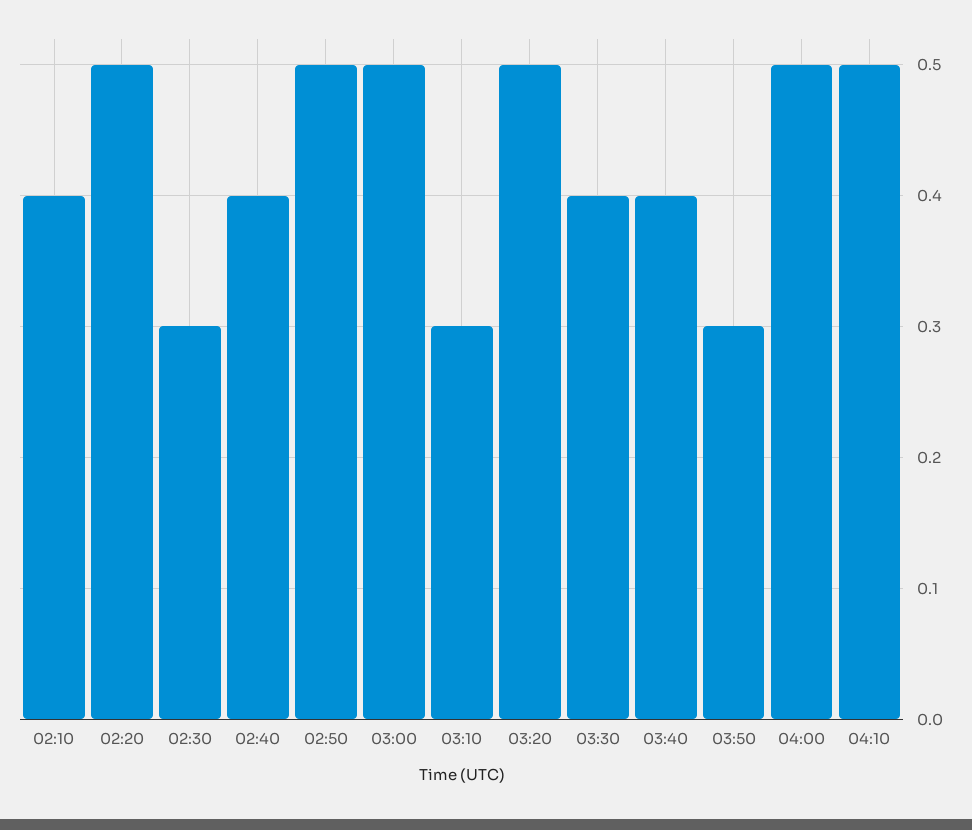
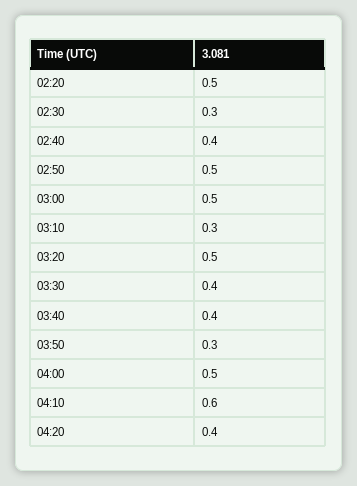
02:10: 0.4 -> none
04:10: 0.5 -> 0.6
04:20: none -> 0.4

